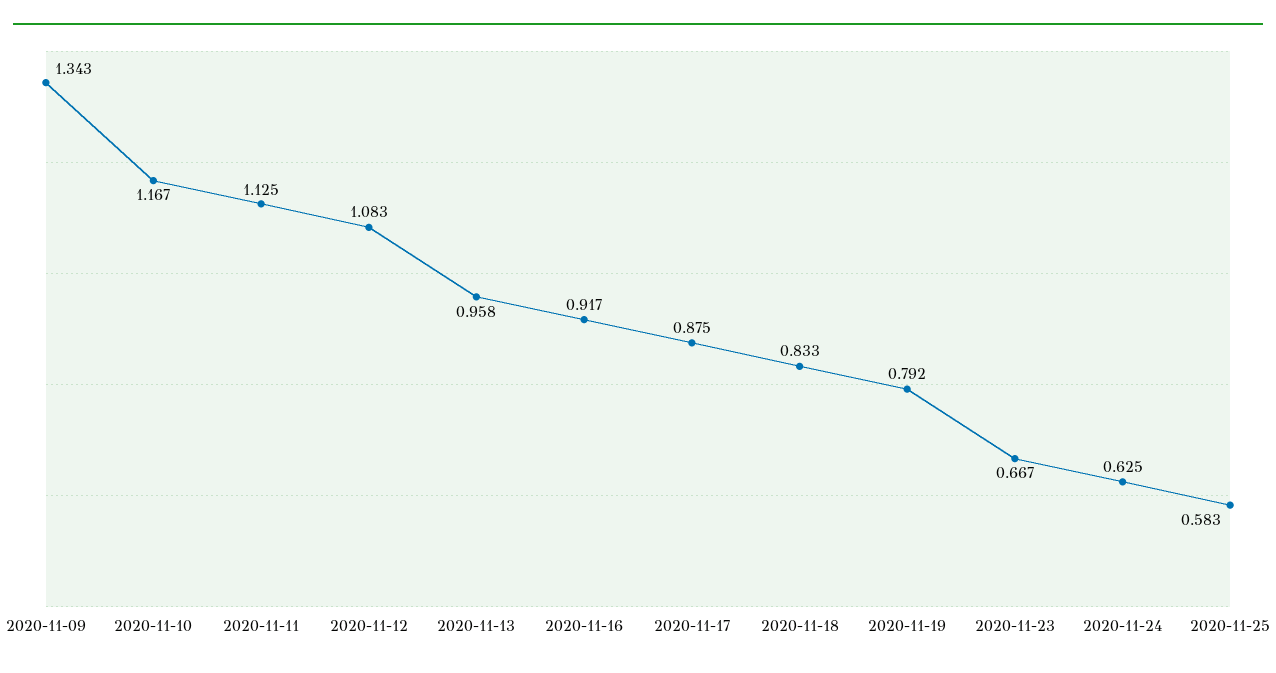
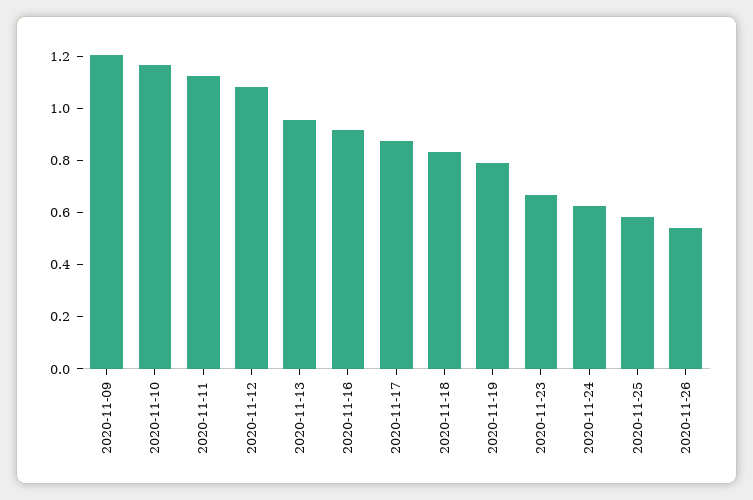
2020-11-09: 1.343 -> 1.2
2020-11-26: none -> 0.55

